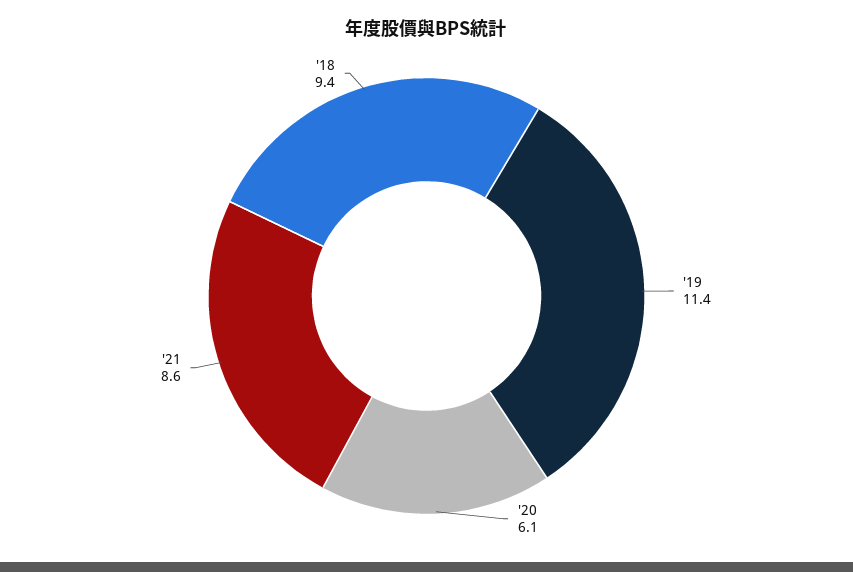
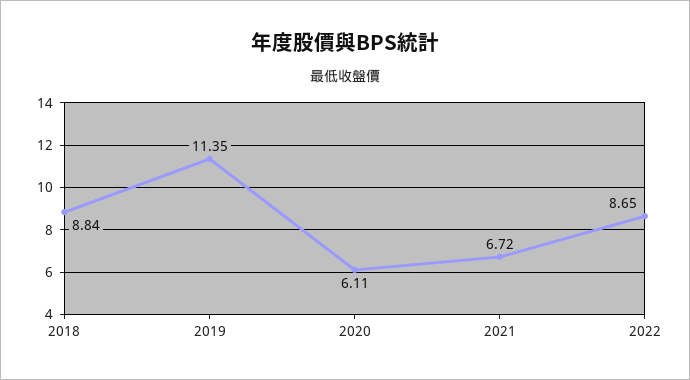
'21: 8.6 -> 6.72
'18: 9.4 -> 8.84
2022: none -> 8.65

